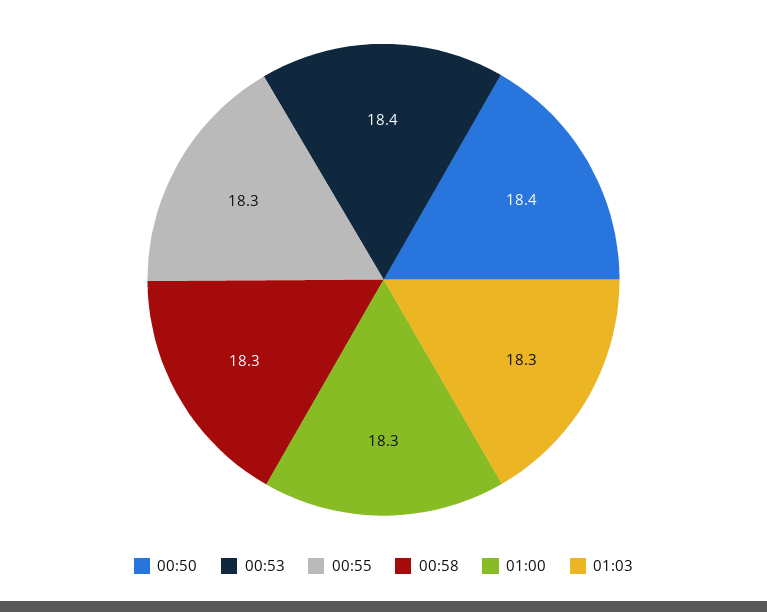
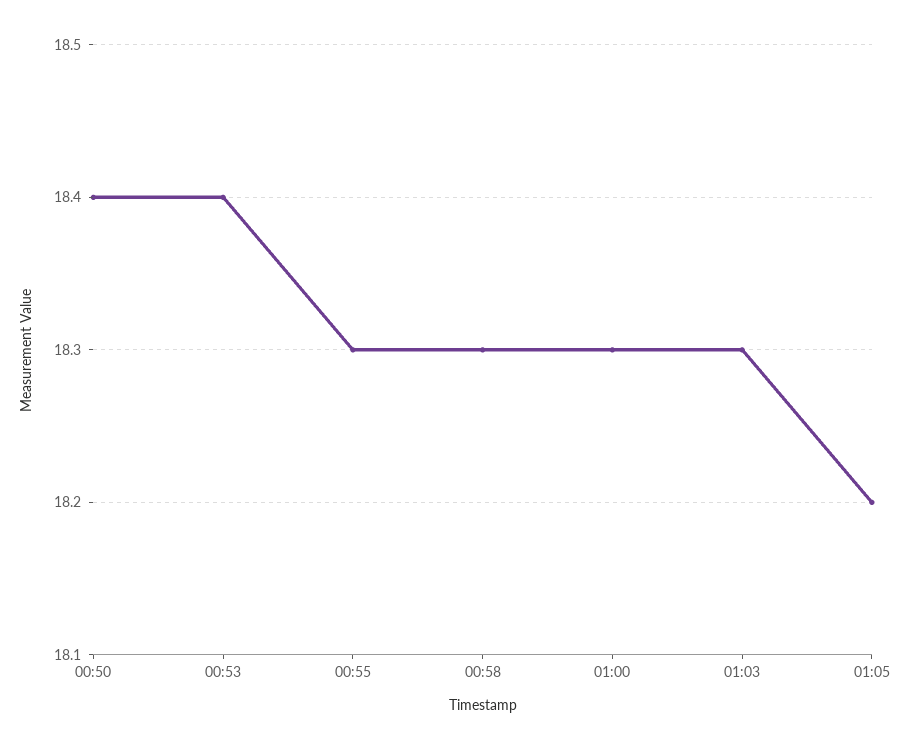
01:05: none -> 18.2

